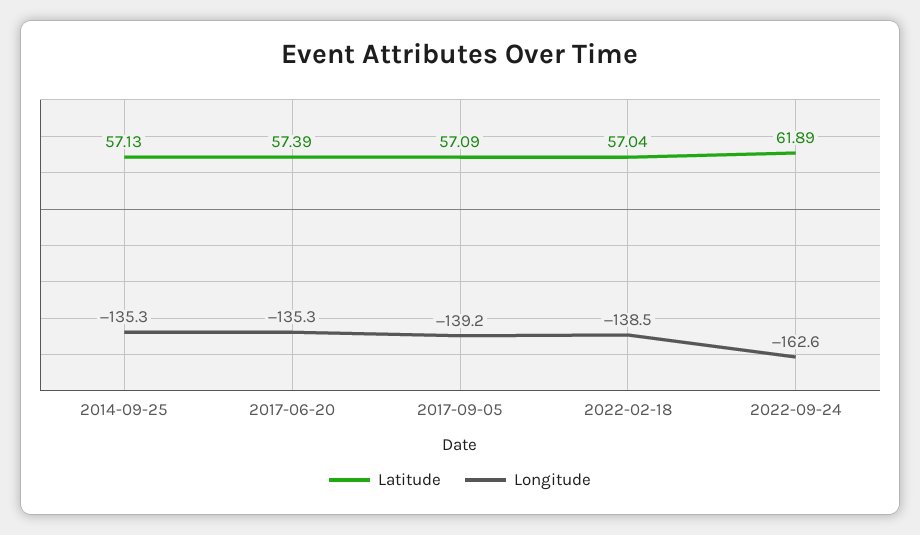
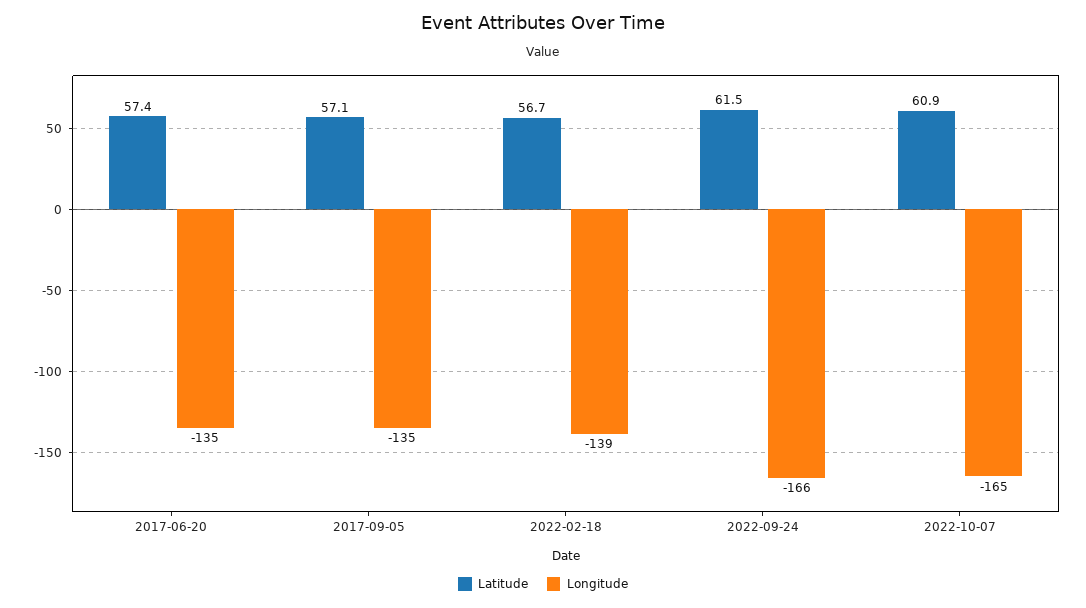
Latitude, 2014-09-25: 57.13 -> none
Longitude, 2014-09-25: -135.3 -> none
Longitude, 2017-09-05: -139.2 -> -135
Latitude, 2022-02-18: 57.04 -> 56.7
Latitude, 2022-09-24: 61.89 -> 61.5
Longitude, 2022-09-24: -162.6 -> -166
Latitude, 2022-10-07: none -> 60.9
Longitude, 2022-10-07: none -> -165

